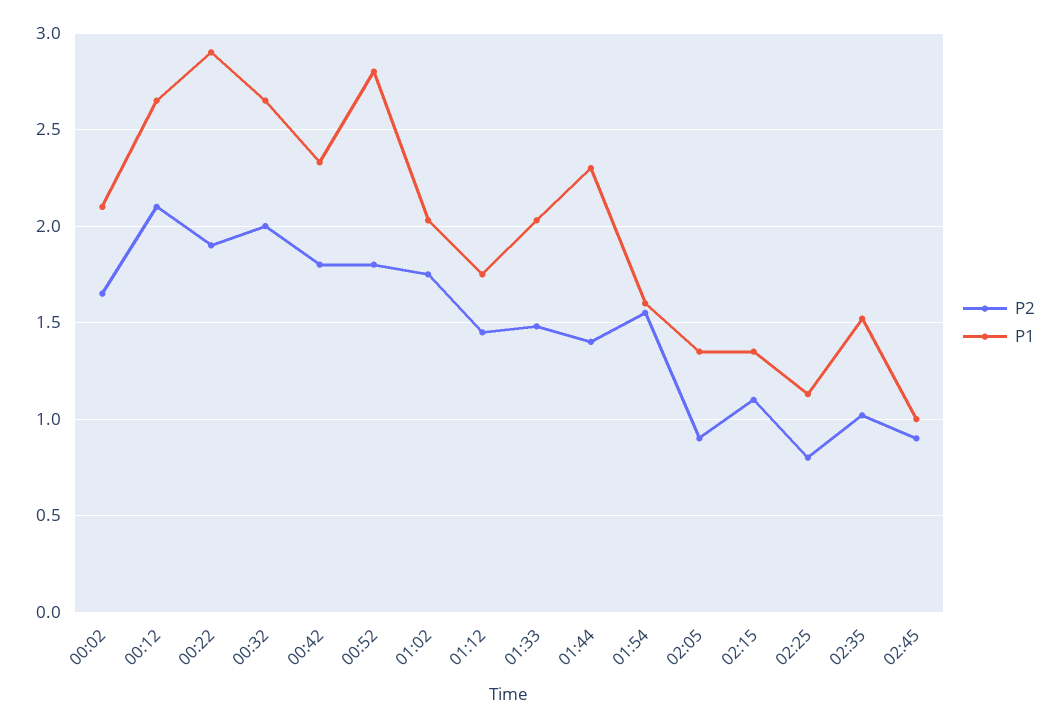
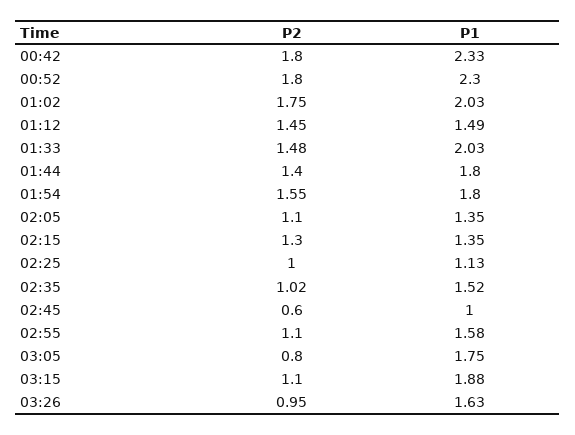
P2, 00:02: 1.65 -> none
P1, 00:02: 2.1 -> none
P2, 00:12: 2.1 -> none
P1, 00:12: 2.65 -> none
P2, 00:22: 1.9 -> none
P1, 00:22: 2.9 -> none
P2, 00:32: 2 -> none
P1, 00:32: 2.65 -> none
P1, 00:52: 2.8 -> 2.3
P1, 01:12: 1.75 -> 1.49
P1, 01:44: 2.3 -> 1.8
P1, 01:54: 1.6 -> 1.8
P2, 02:05: 0.9 -> 1.1
P2, 02:15: 1.1 -> 1.3
P2, 02:25: 0.8 -> 1
P2, 02:45: 0.9 -> 0.6
P2, 02:55: none -> 1.1
P1, 02:55: none -> 1.58
P2, 03:05: none -> 0.8
P1, 03:05: none -> 1.75
P2, 03:15: none -> 1.1
P1, 03:15: none -> 1.88
P2, 03:26: none -> 0.95
P1, 03:26: none -> 1.63

